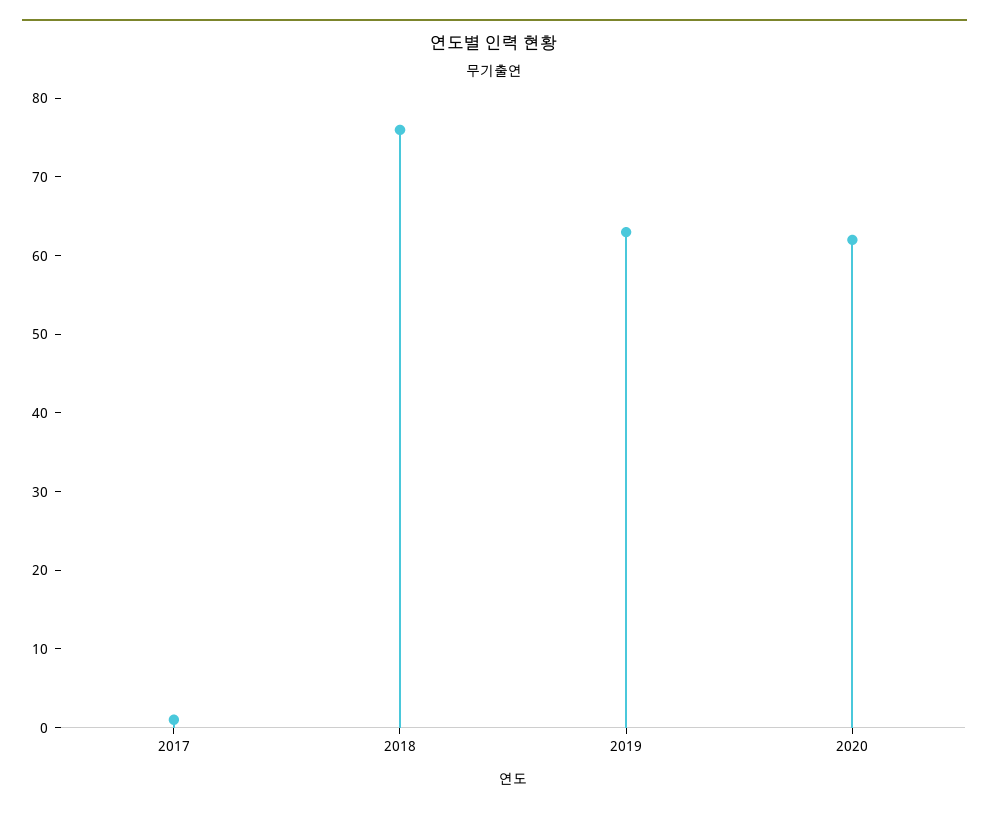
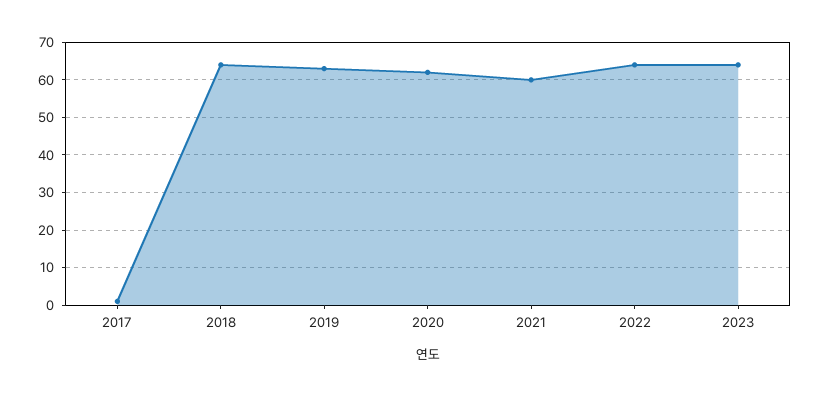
2018: 75 -> 65
2021: none -> 60
2022: none -> 65
2023: none -> 65

